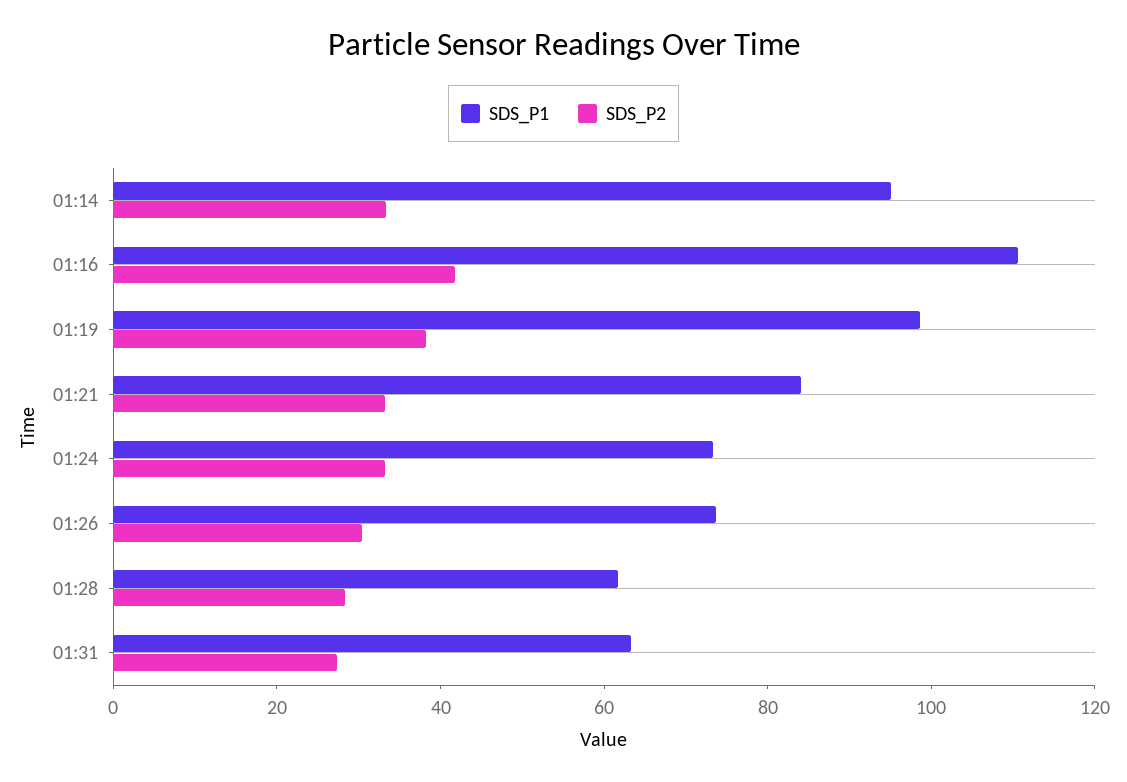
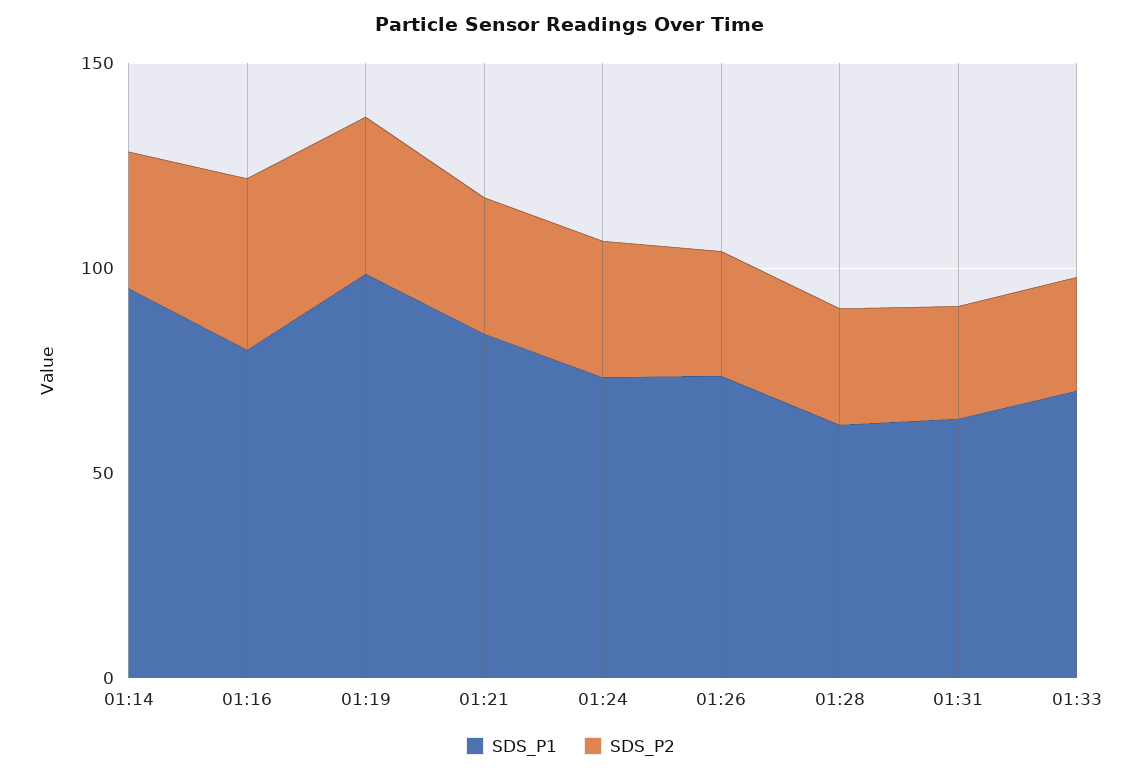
SDS_P1, 01:16: 110 -> 80
SDS_P1, 01:33: none -> 70
SDS_P2, 01:33: none -> 30

